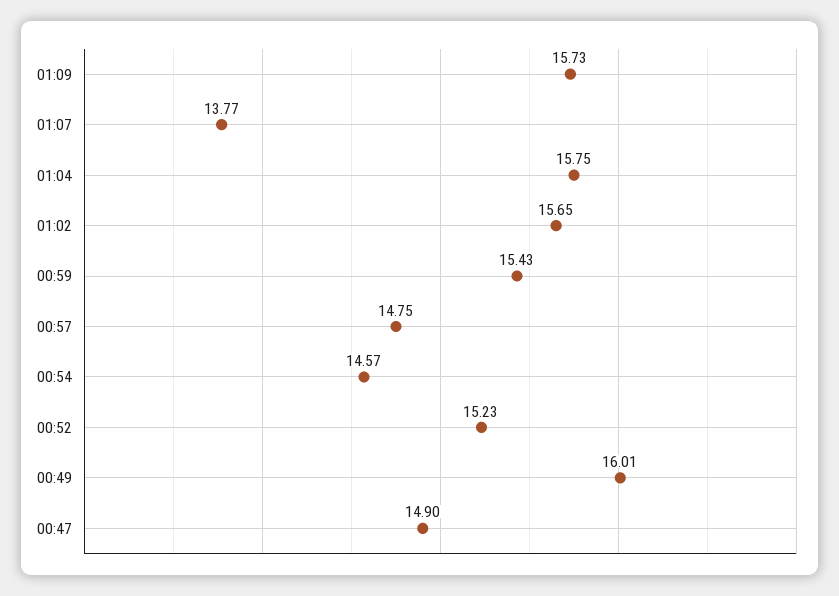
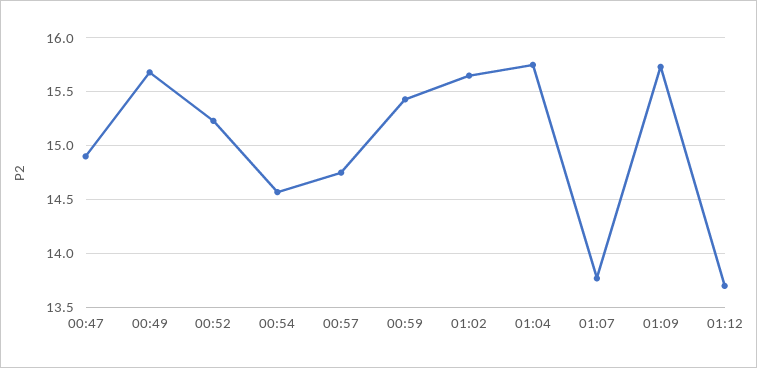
00:49: 16.01 -> 15.7
01:12: none -> 13.7

